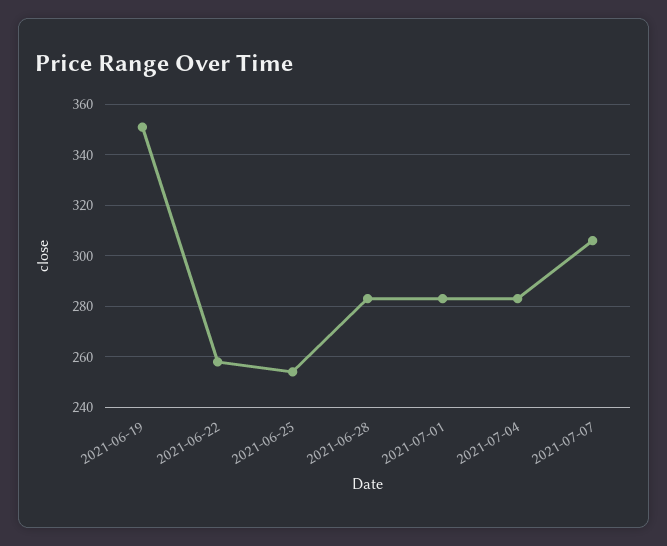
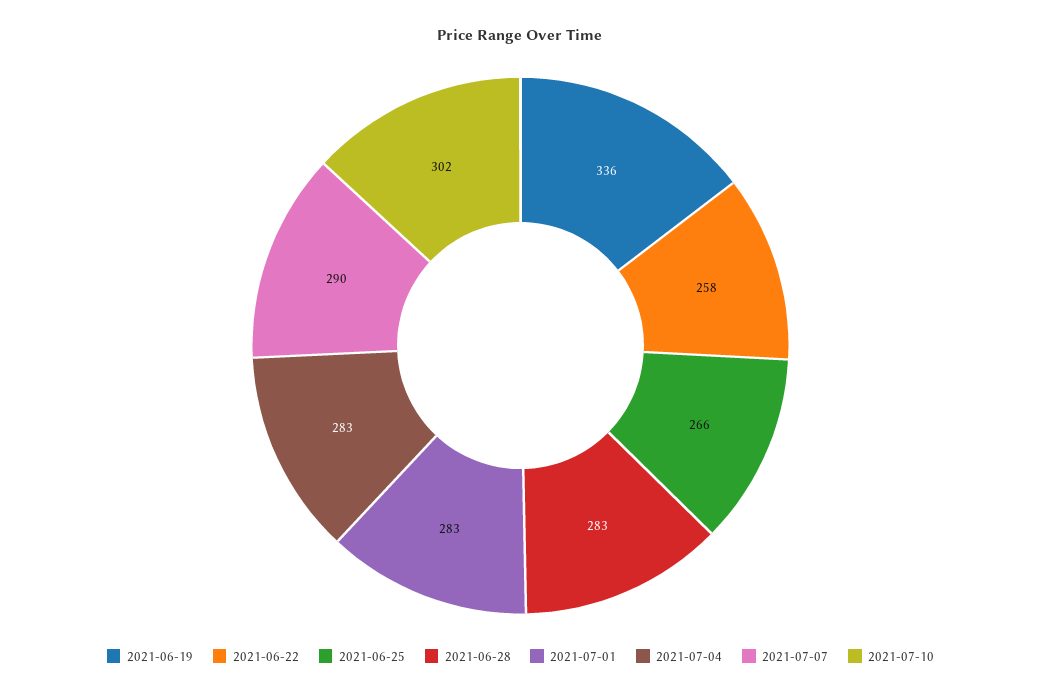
2021-06-19: 350 -> 336
2021-06-25: 255 -> 266
2021-07-07: 305 -> 290
2021-07-10: none -> 302

